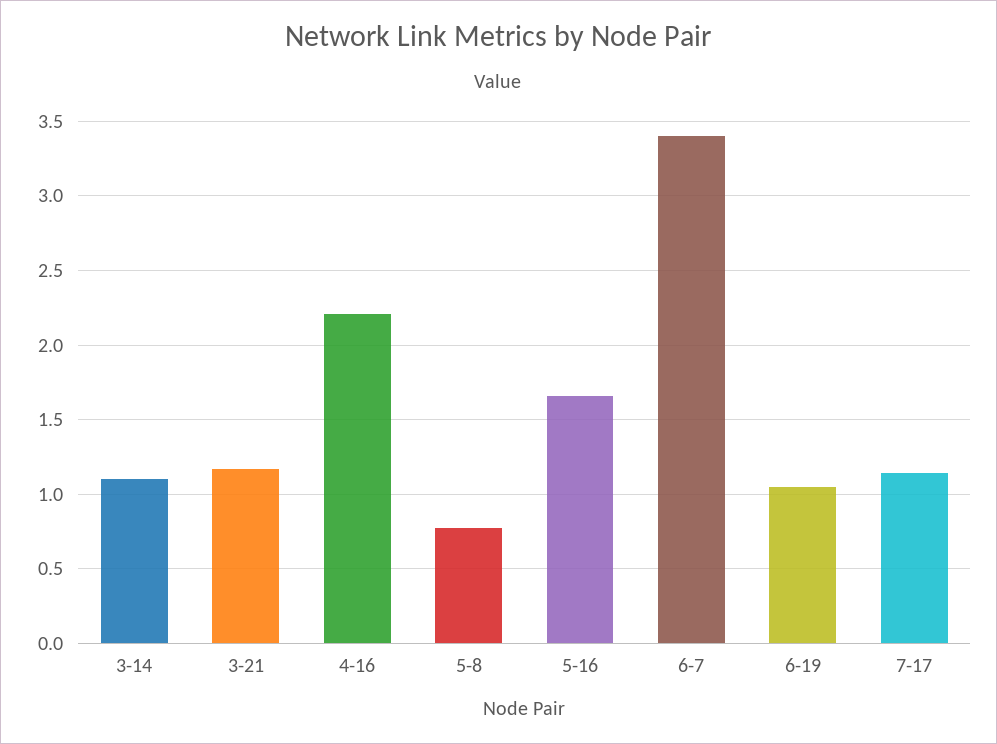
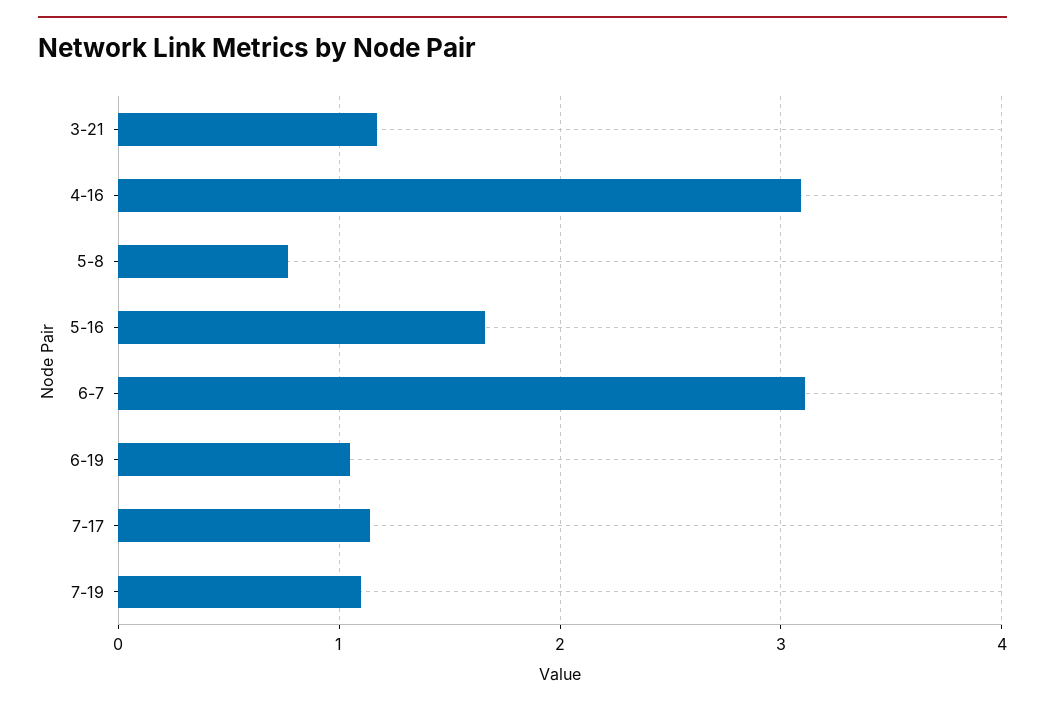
3-14: 1.1 -> none
4-16: 2.2 -> 3.1
6-7: 3.4 -> 3.1
7-19: none -> 1.1

